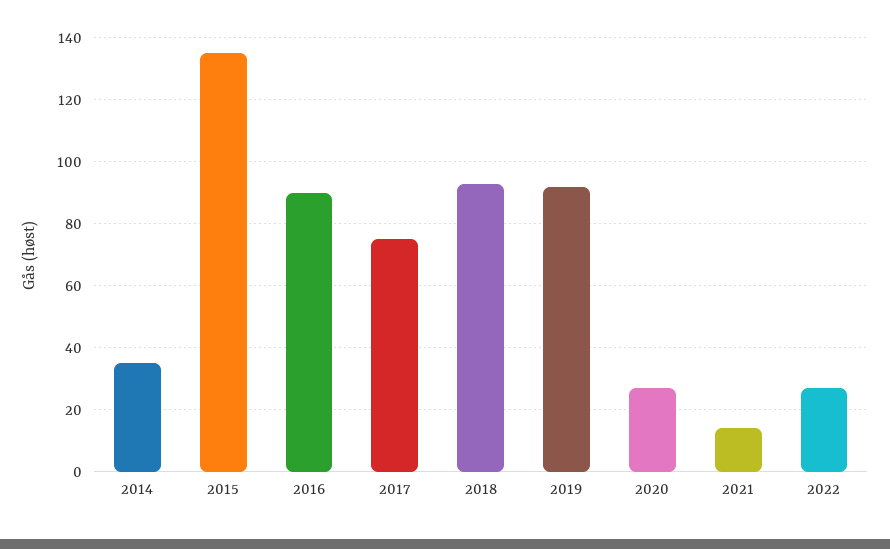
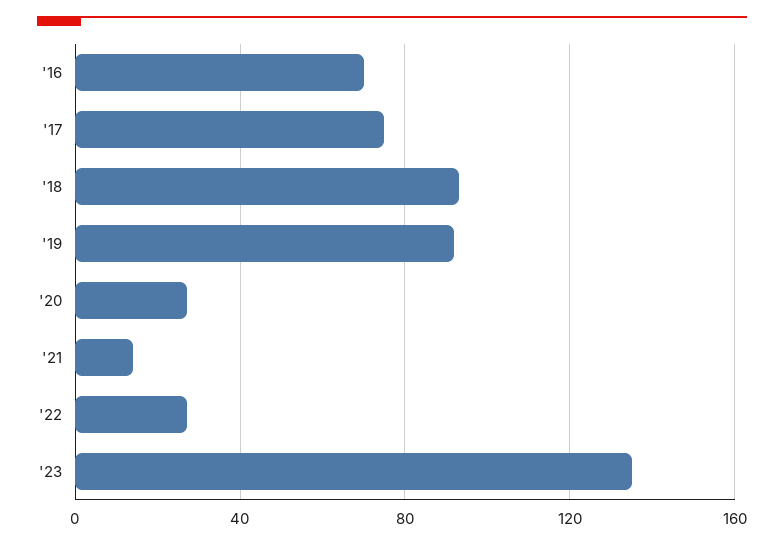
2014: 35 -> none
2015: 135 -> none
2016: 90 -> 70
'23: none -> 135

